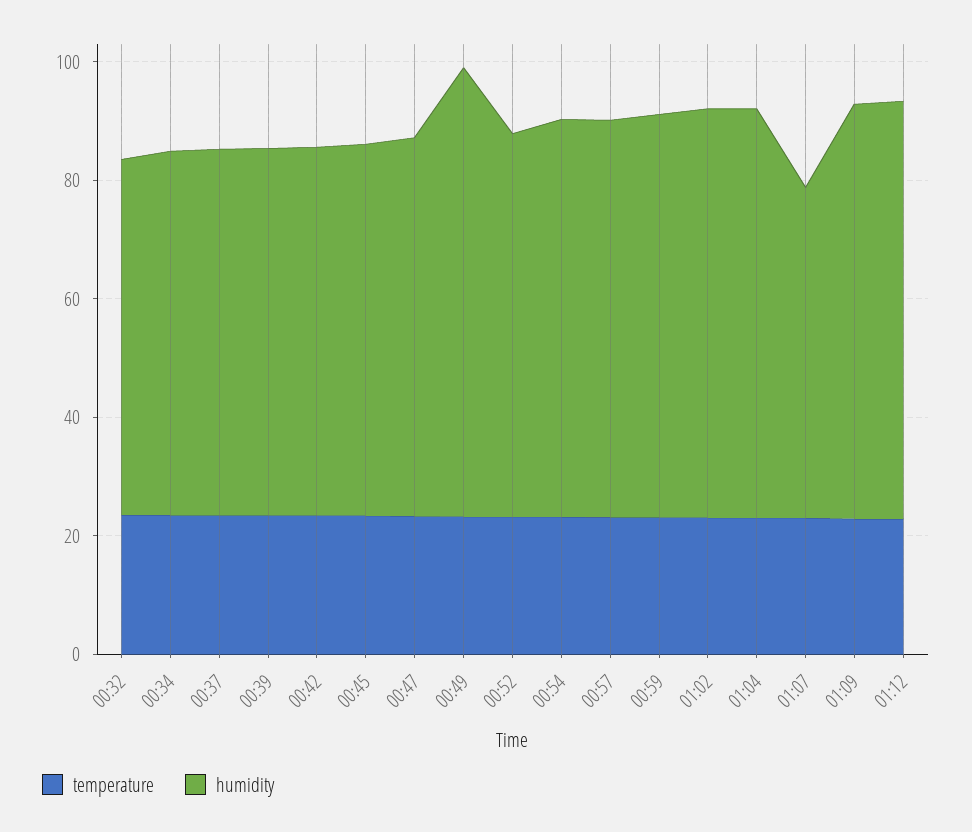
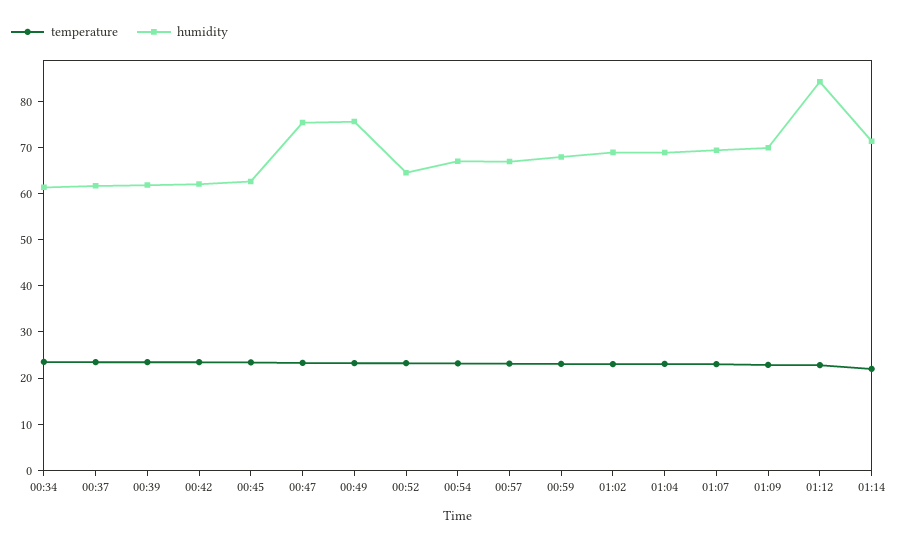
temperature, 00:32: 25 -> none
humidity, 00:32: 60 -> none
humidity, 00:47: 65 -> 76
humidity, 01:07: 55 -> 70
humidity, 01:12: 70 -> 84
temperature, 01:14: none -> 22
humidity, 01:14: none -> 72

